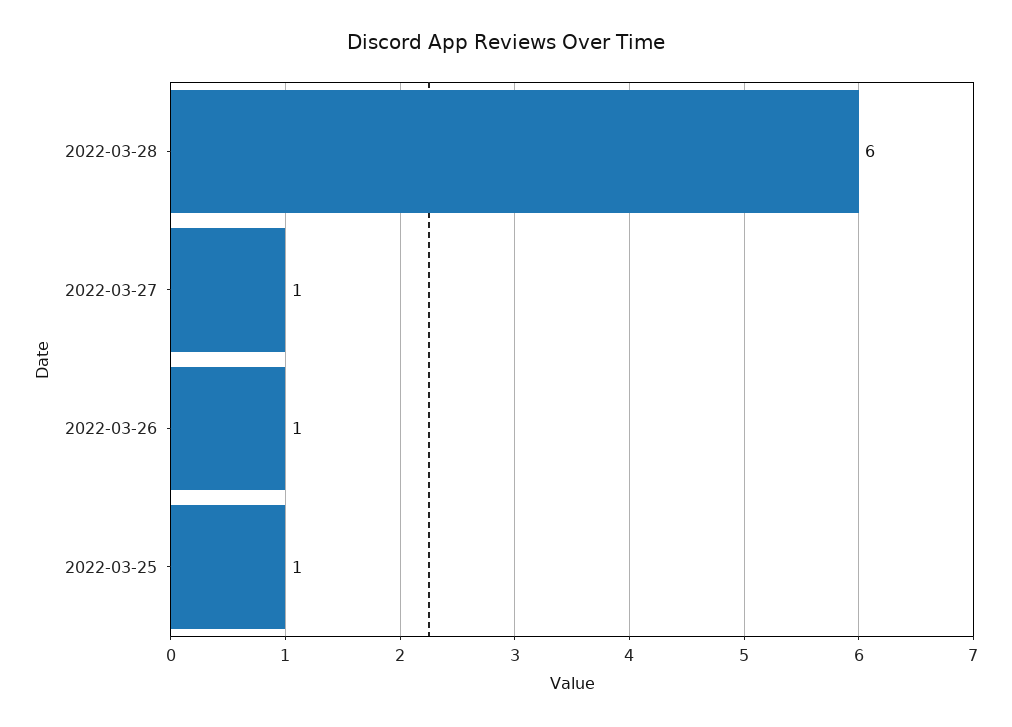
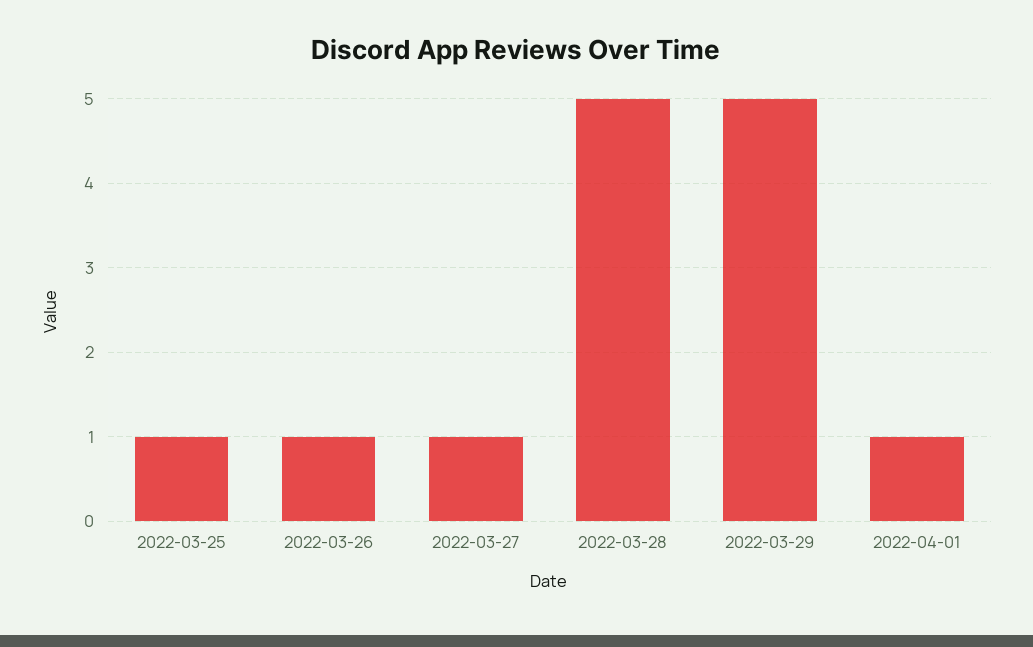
2022-03-28: 6 -> 5
2022-03-29: none -> 5
2022-04-01: none -> 1

